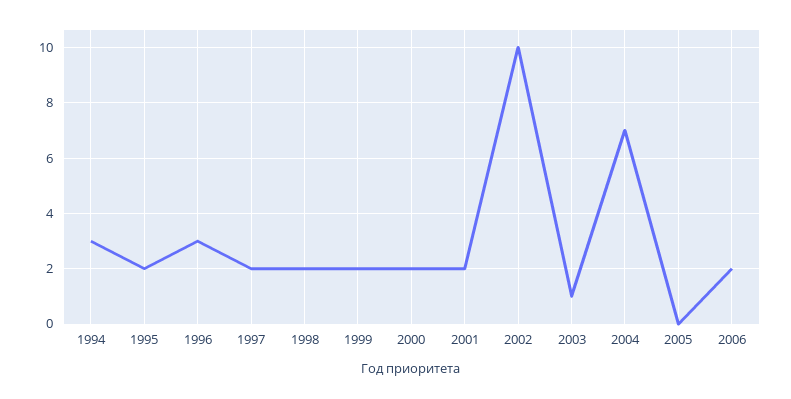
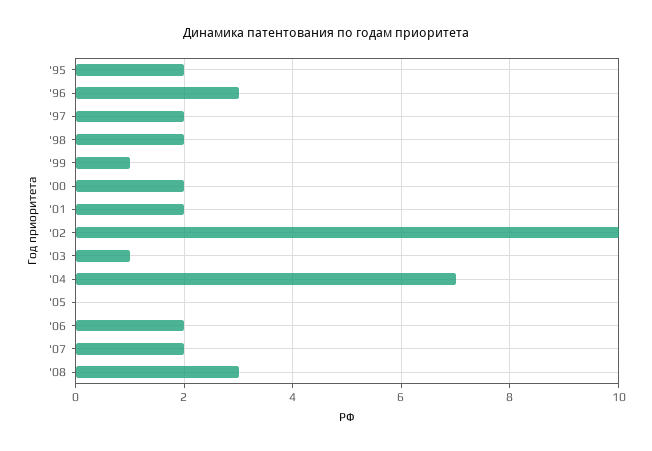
1994: 3 -> none
1999: 2 -> 1
'07: none -> 2
'08: none -> 3

